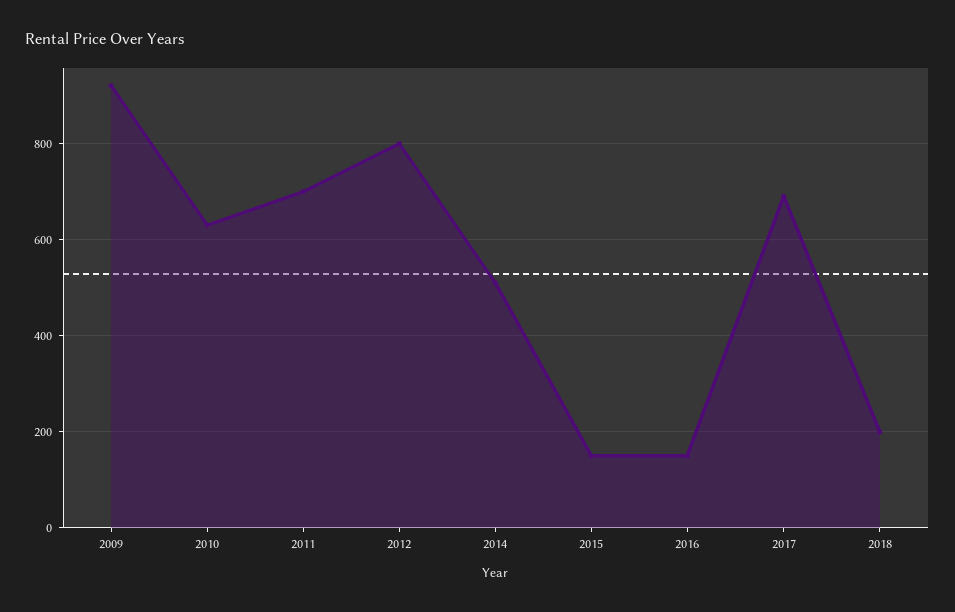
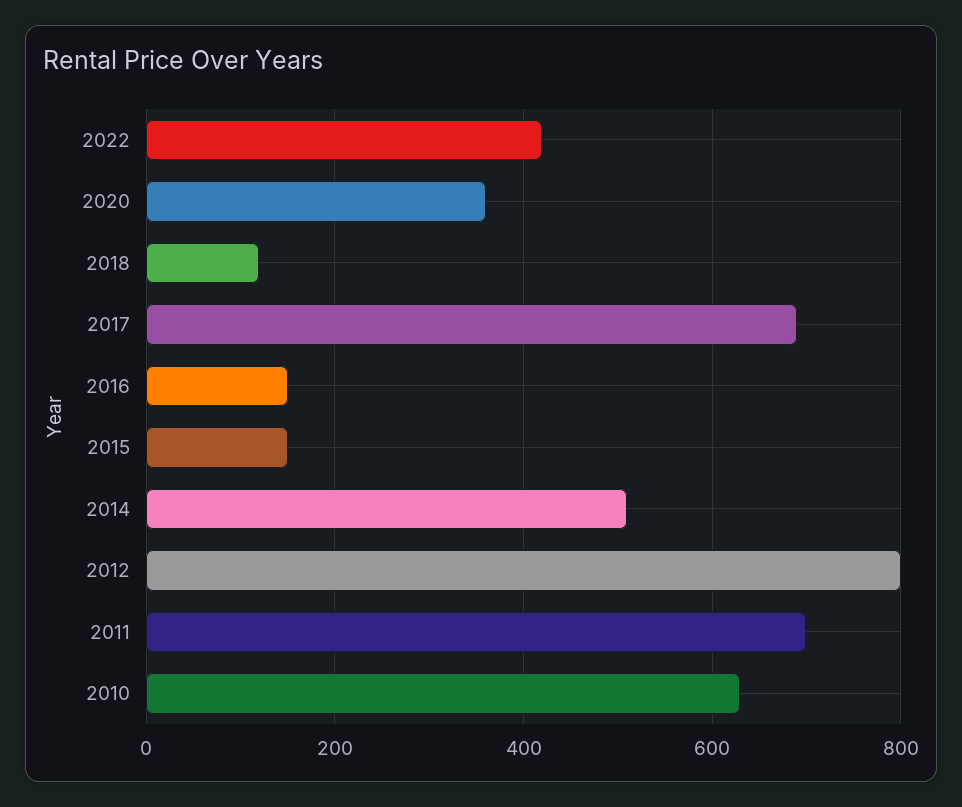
2009: 920 -> none
2018: 200 -> 120
2022: none -> 420
2020: none -> 360

